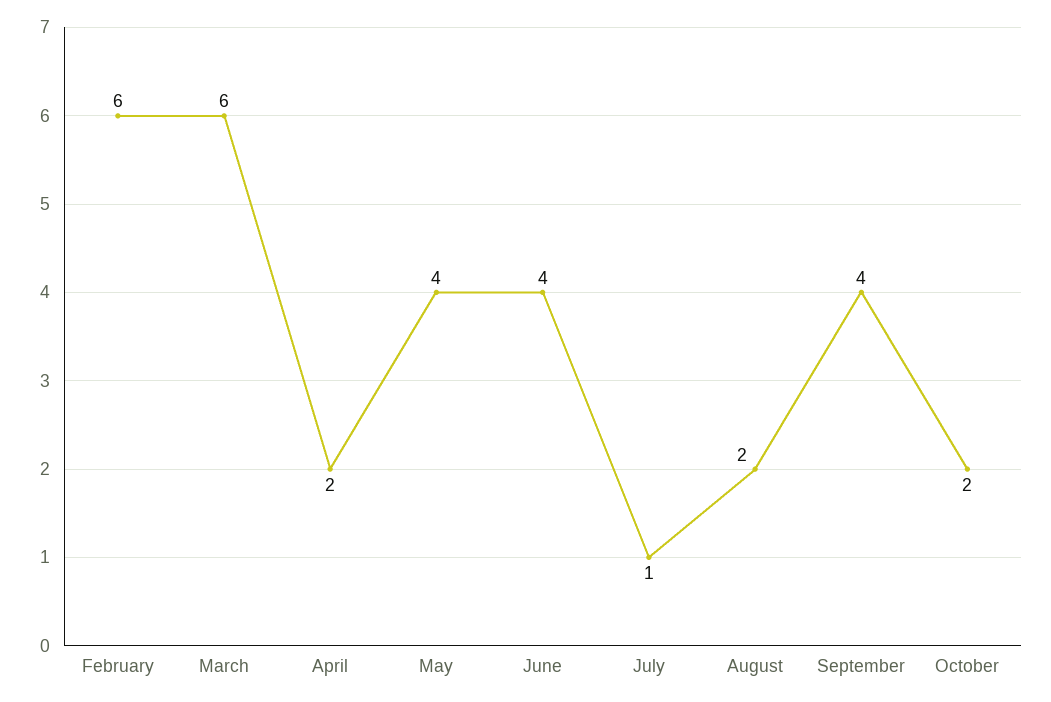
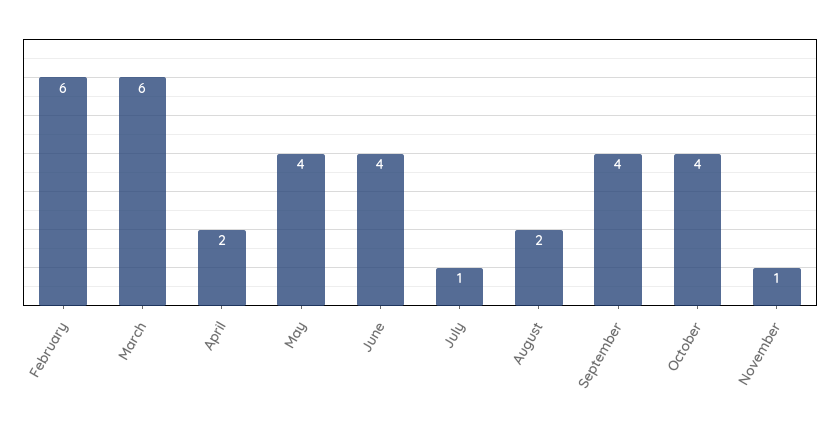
October: 2 -> 4
November: none -> 1

